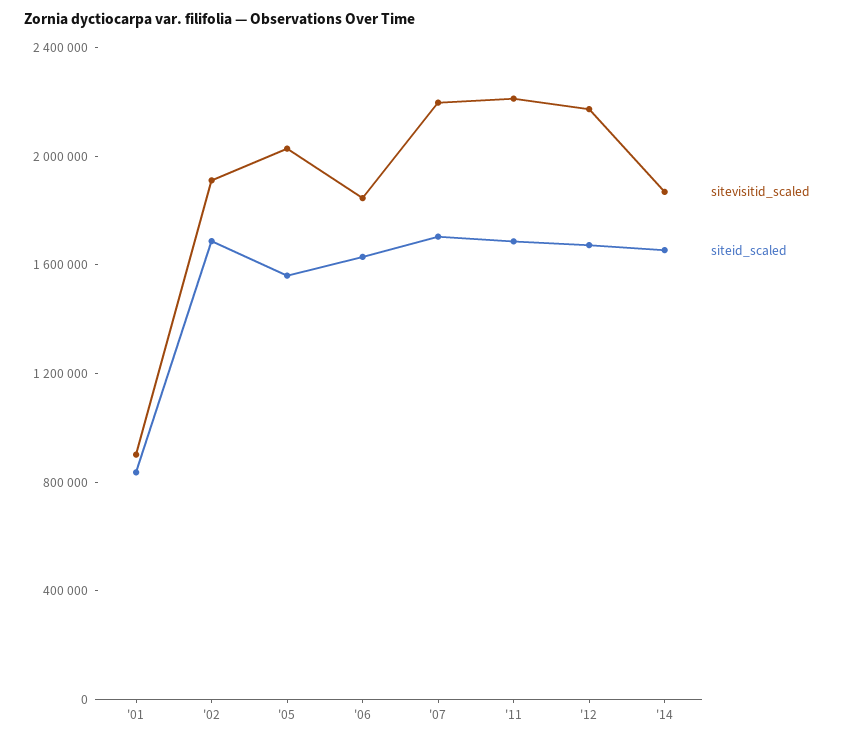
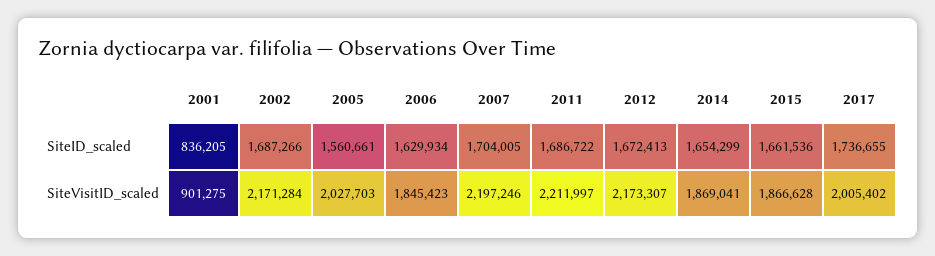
sitevisitid_scaled, '02: 1900000 -> 2171284
siteid_scaled, 2015: none -> 1661536
siteid_scaled, 2017: none -> 1736655
sitevisitid_scaled, 2015: none -> 1866628
sitevisitid_scaled, 2017: none -> 2005402

